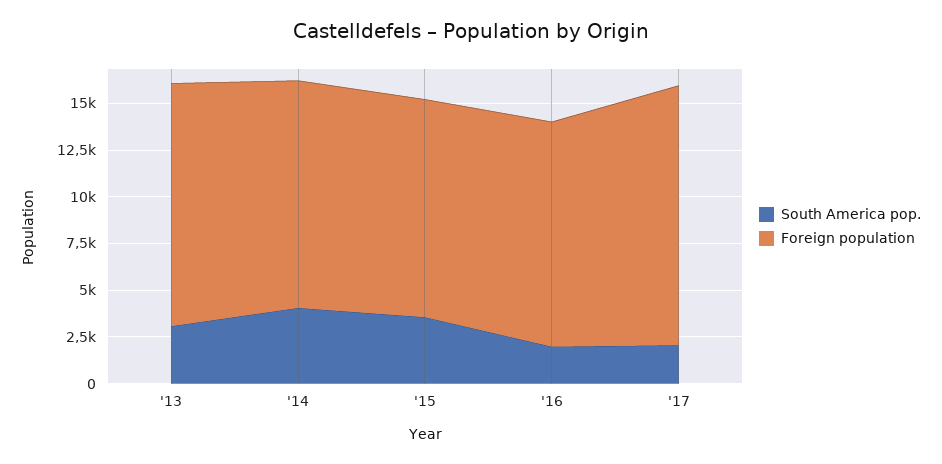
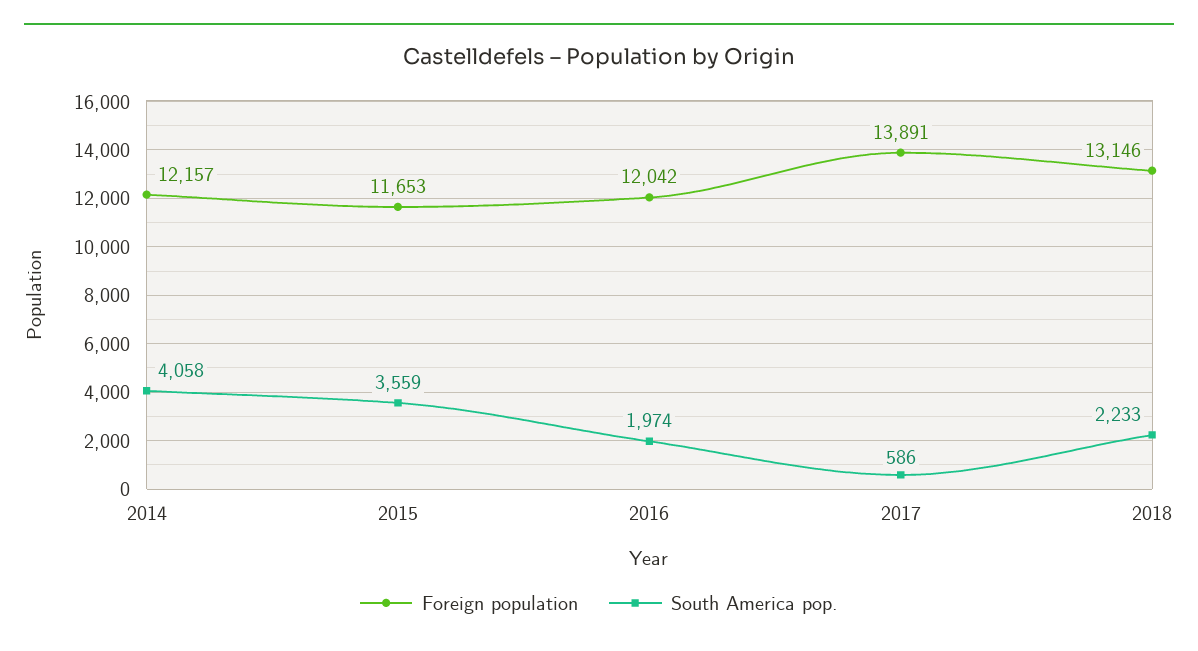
South America pop., '13: 3000 -> none
Foreign population, '13: 13000 -> none
South America pop., '17: 2000 -> 586
Foreign population, 2018: none -> 13146
South America pop., 2018: none -> 2233

